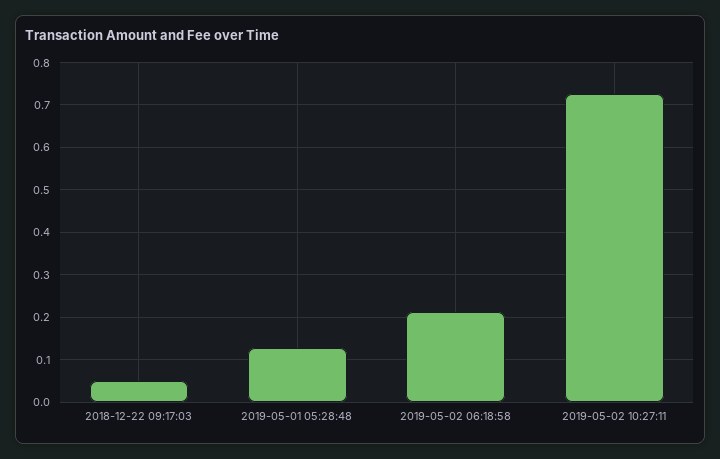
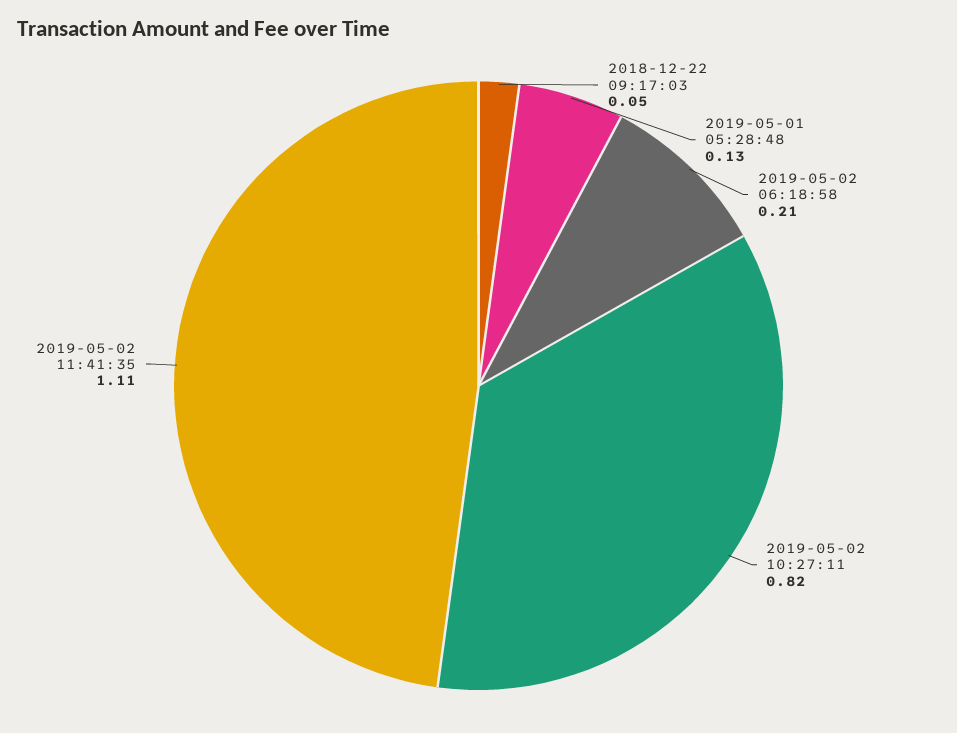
2019-05-02 10:27:11: 0.72 -> 0.82
2019-05-02 11:41:35: none -> 1.11

